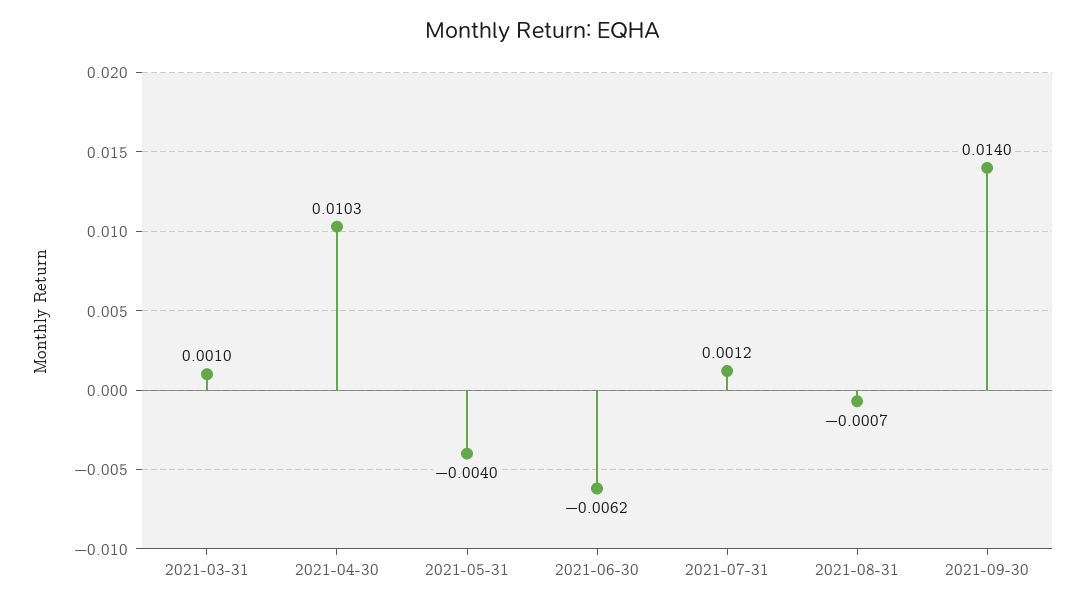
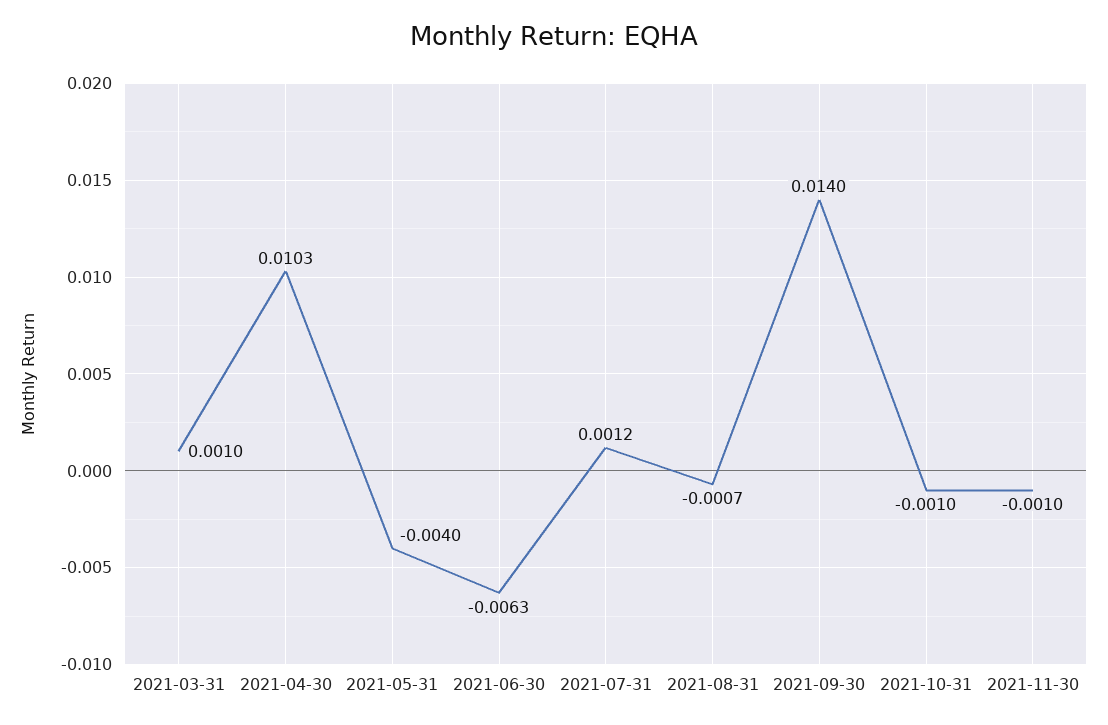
2021-06-30: -0.0062 -> -0.0063
2021-10-31: none -> -0.001
2021-11-30: none -> -0.001

